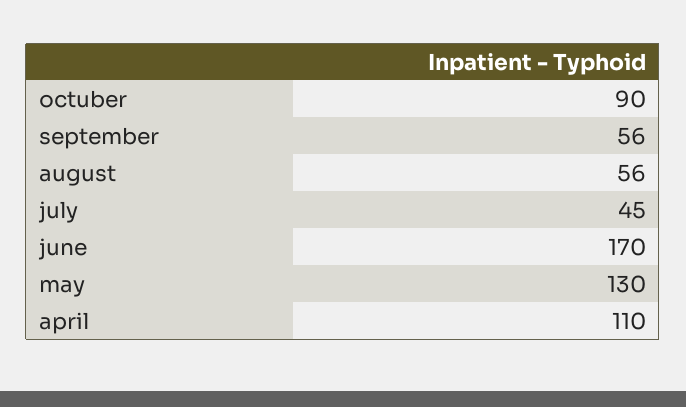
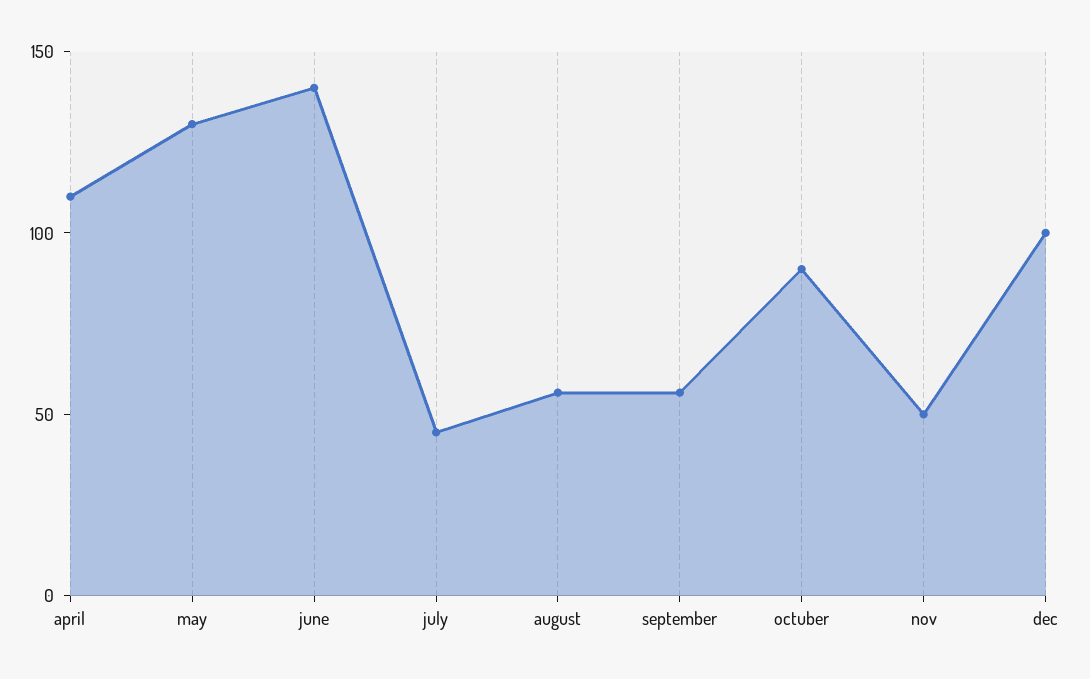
june: 170 -> 140
nov: none -> 50
dec: none -> 100

